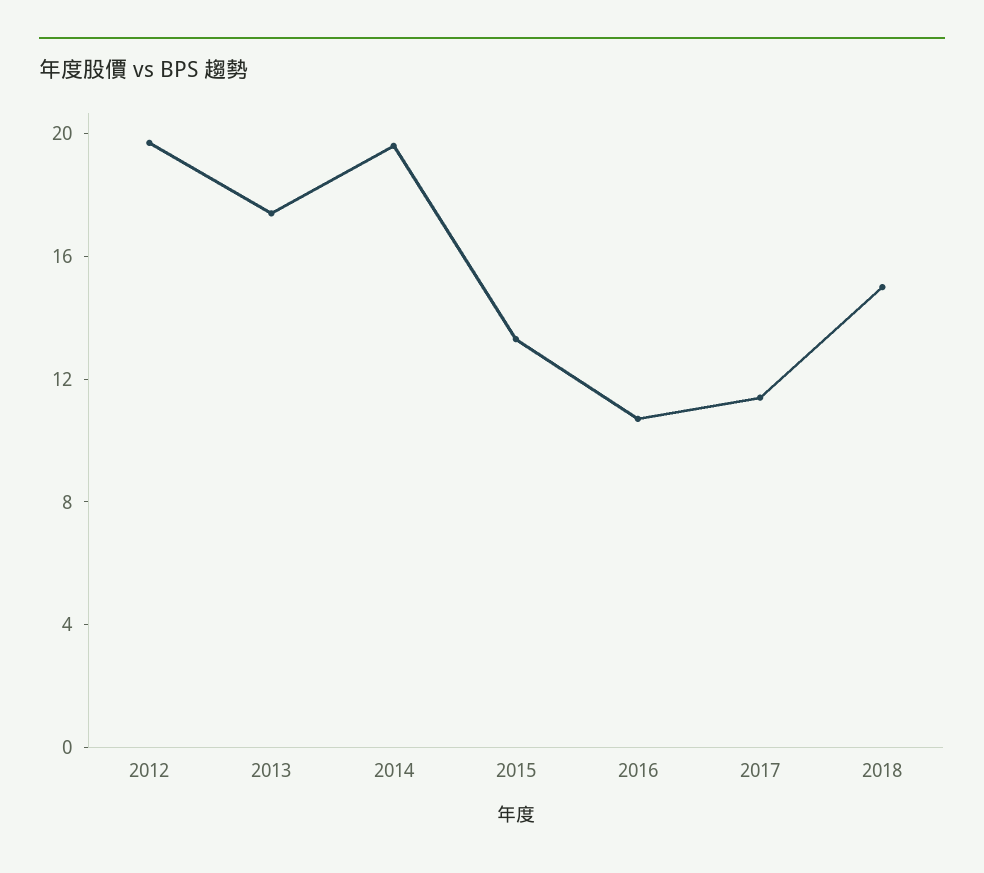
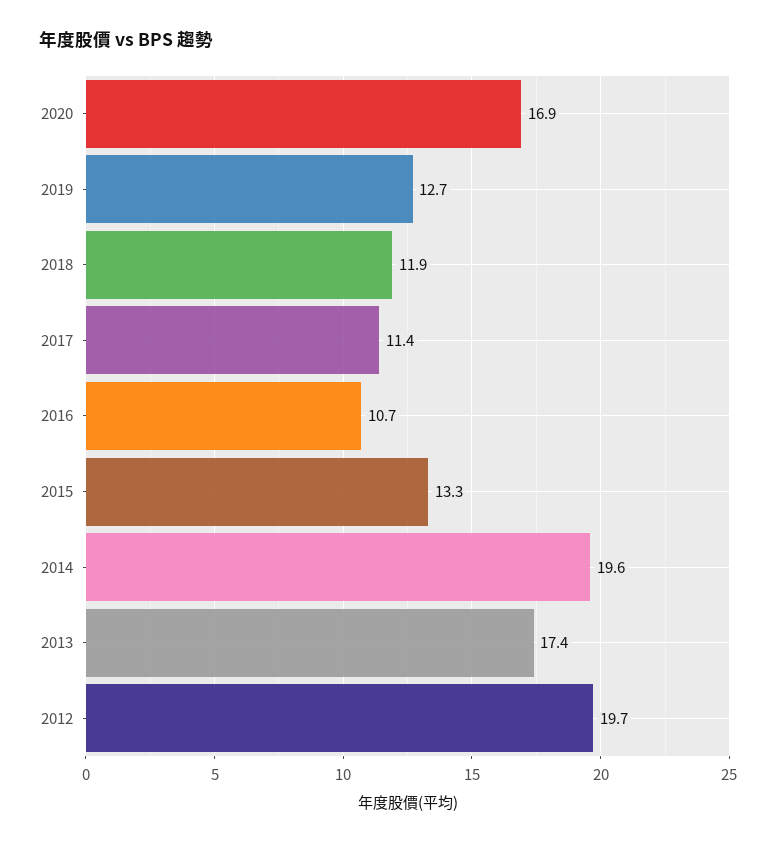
2018: 15 -> 11.9
2020: none -> 16.9
2019: none -> 12.7

